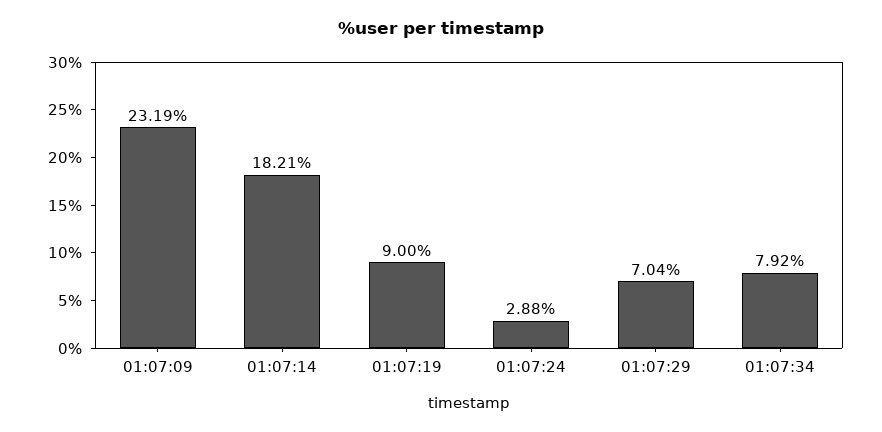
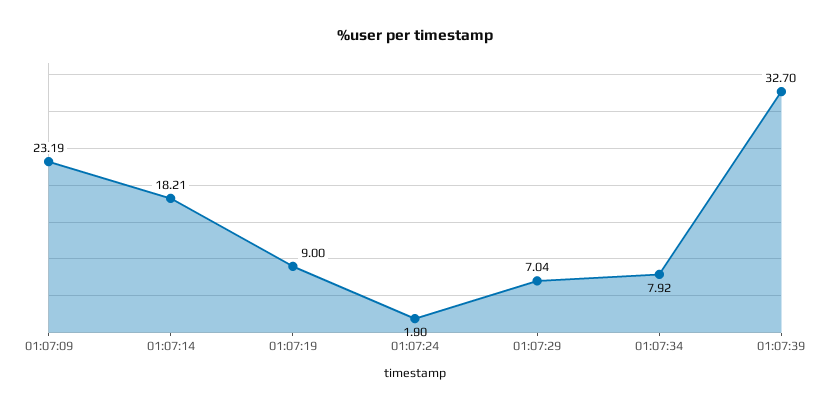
01:07:24: 2.88 -> 1.9
01:07:39: none -> 32.7

